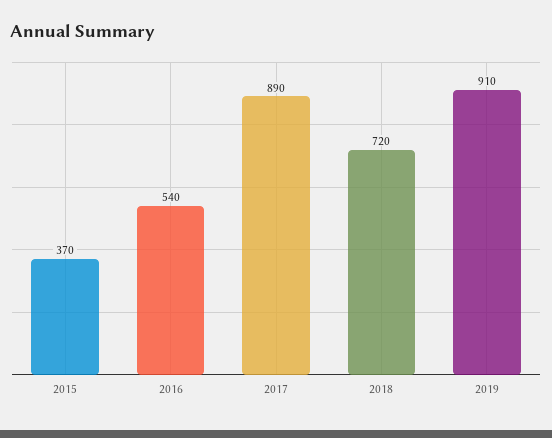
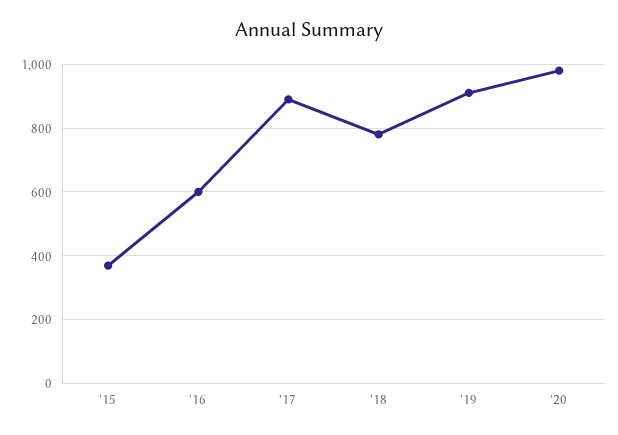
2016: 540 -> 600
2018: 720 -> 780
'20: none -> 980

